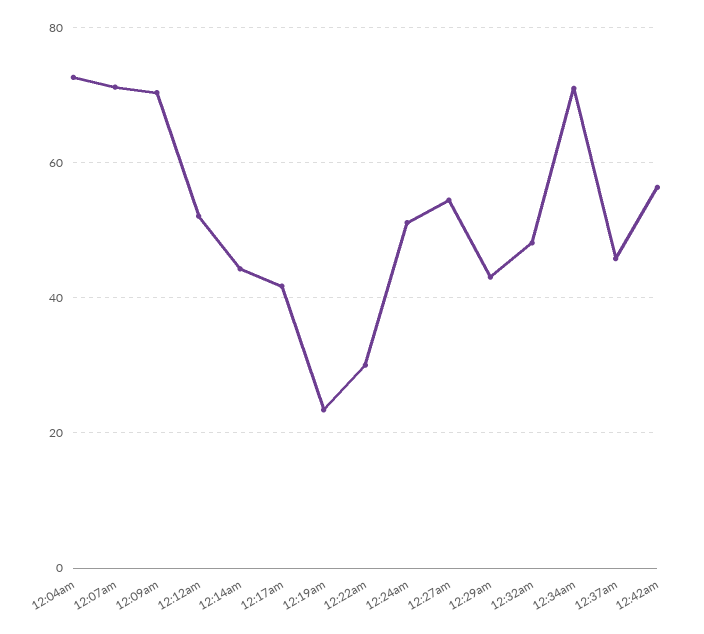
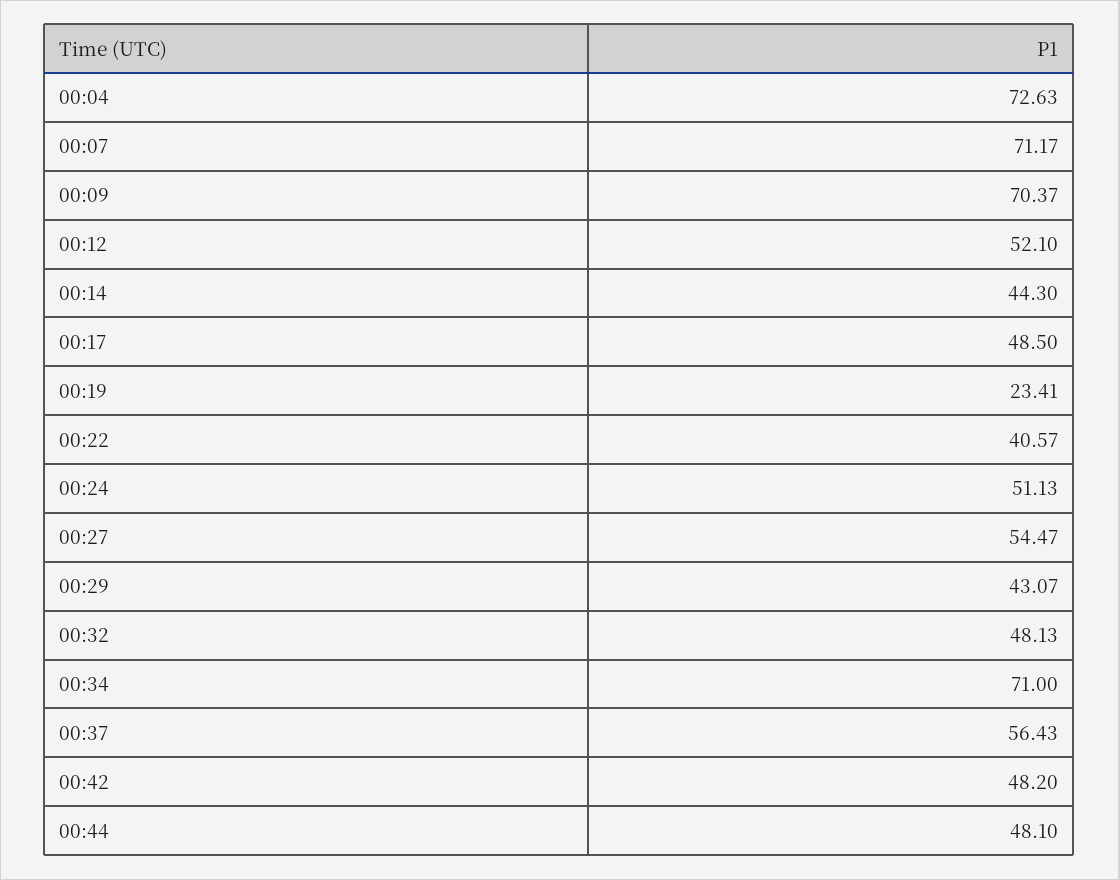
12:17am: 42 -> 48.5
12:22am: 30 -> 40.57
12:37am: 46 -> 56.43
12:42am: 56 -> 48.2
00:44: none -> 48.1

